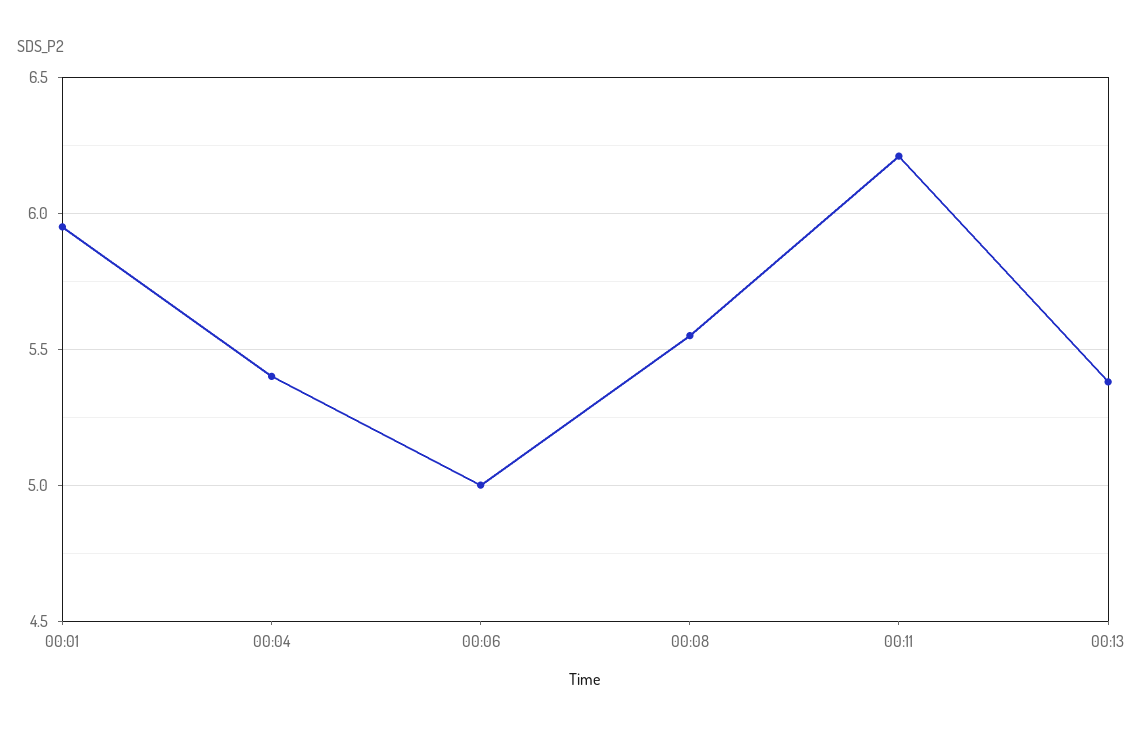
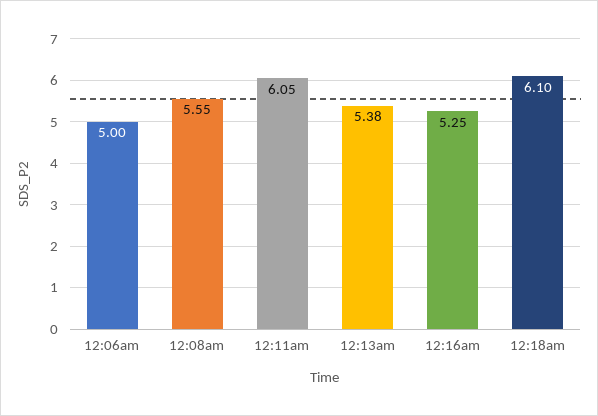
00:01: 5.95 -> none
00:04: 5.4 -> none
00:11: 6.2 -> 6.05
12:16am: none -> 5.25
12:18am: none -> 6.1

